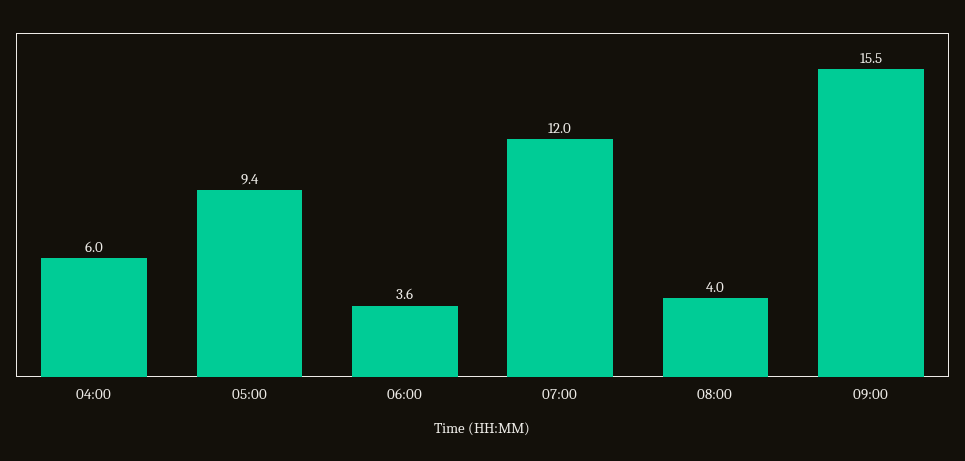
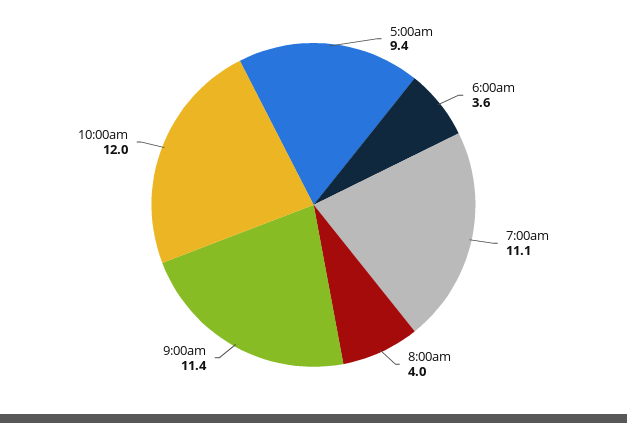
04:00: 6 -> none
07:00: 12 -> 11.1
09:00: 15.5 -> 11.4
10:00am: none -> 12

